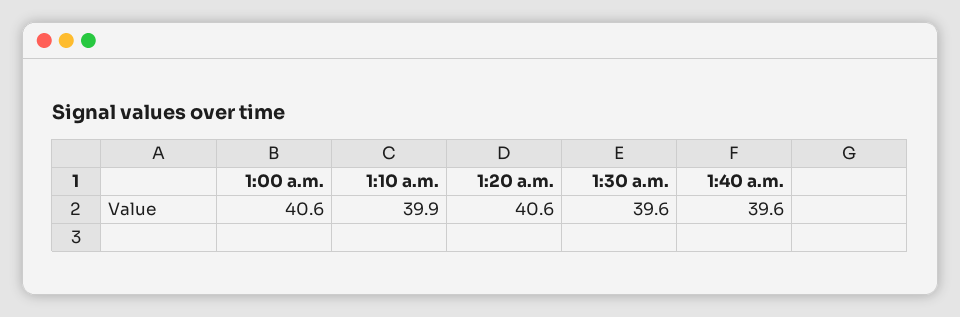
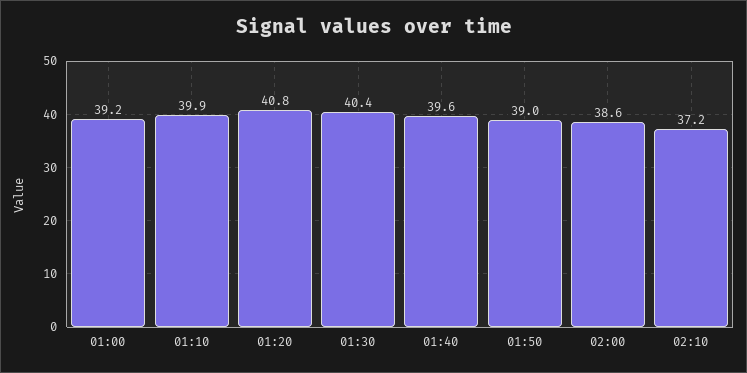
1:00 a.m.: 40.6 -> 39.2
1:20 a.m.: 40.6 -> 40.8
1:30 a.m.: 39.6 -> 40.4
01:50: none -> 39
02:00: none -> 38.6
02:10: none -> 37.2

